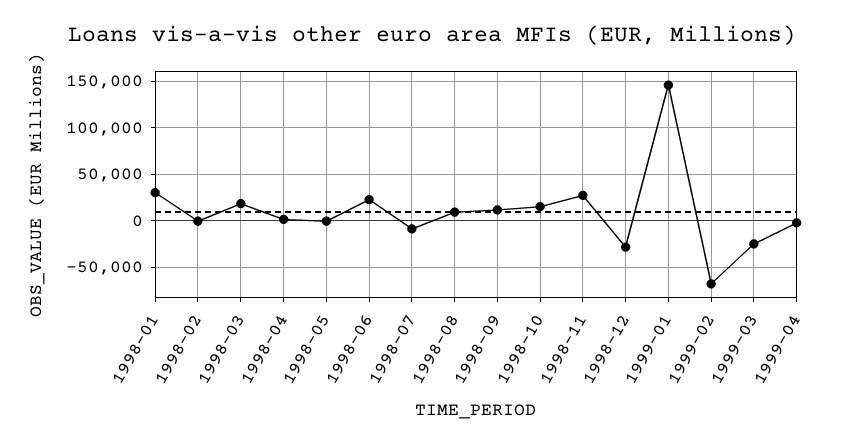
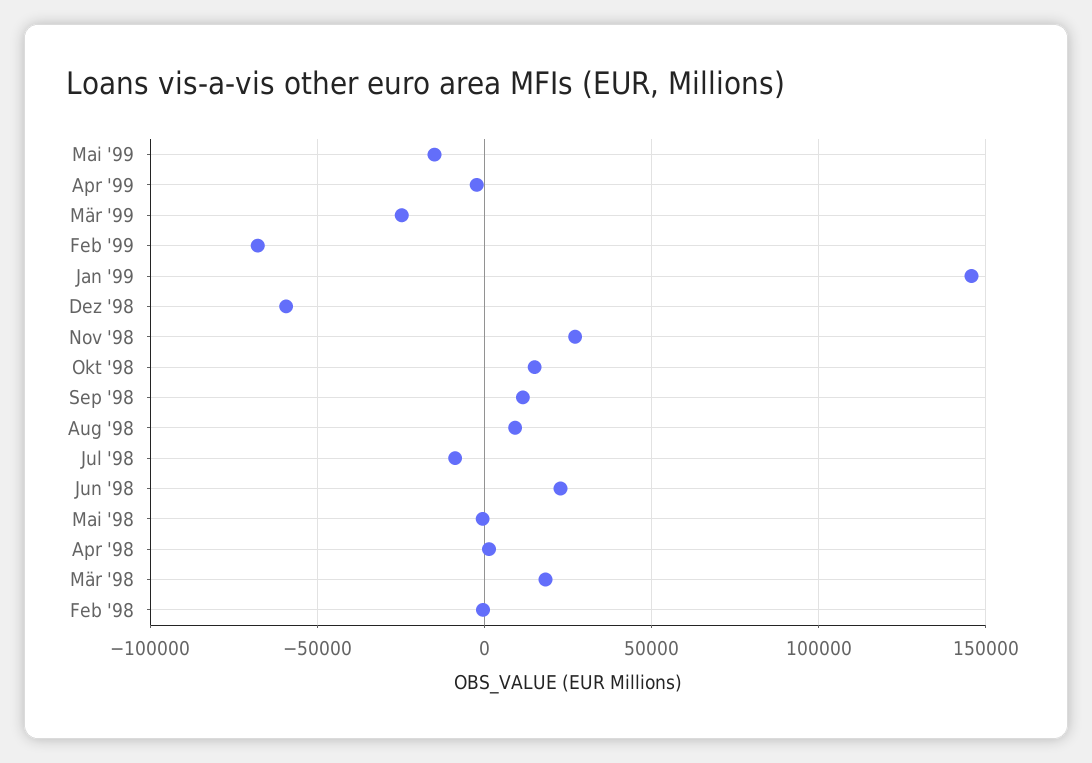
1998-01: 30000 -> none
1998-12: -30000 -> -60000
Mai '99: none -> -15000

